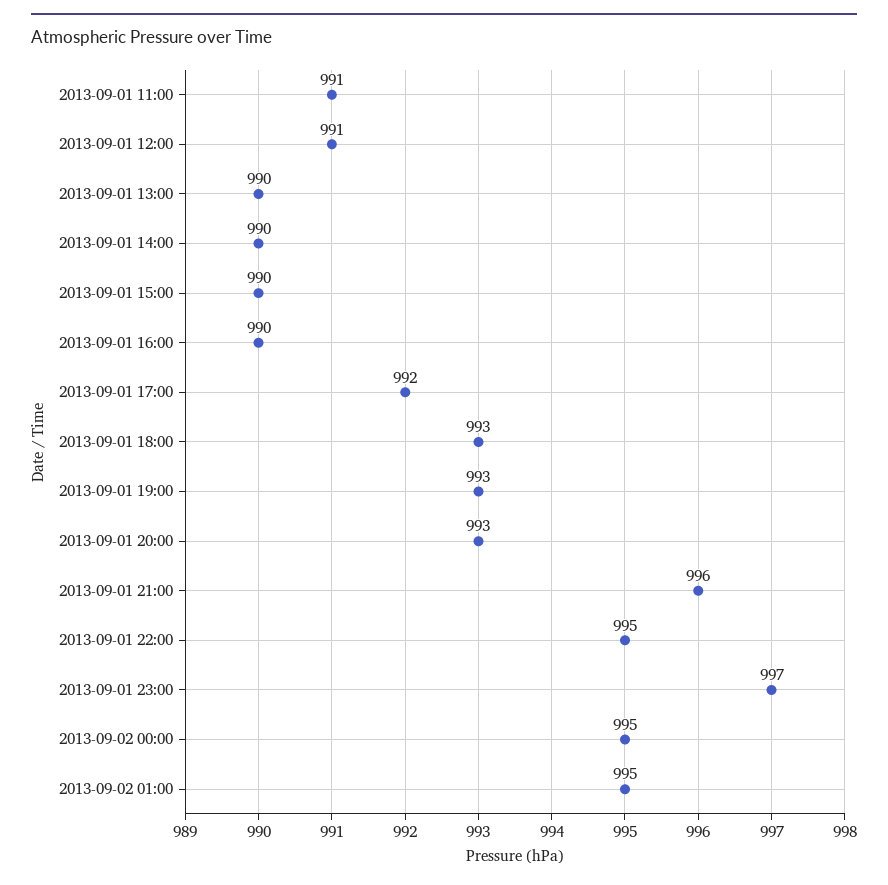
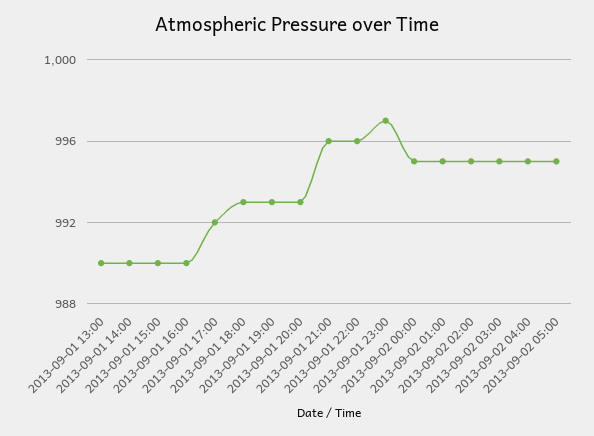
2013-09-01 11:00: 991 -> none
2013-09-01 12:00: 991 -> none
2013-09-01 22:00: 995 -> 996
2013-09-02 02:00: none -> 995
2013-09-02 03:00: none -> 995
2013-09-02 04:00: none -> 995
2013-09-02 05:00: none -> 995

